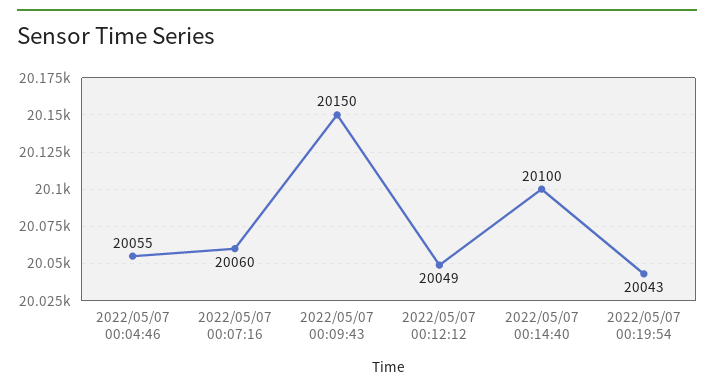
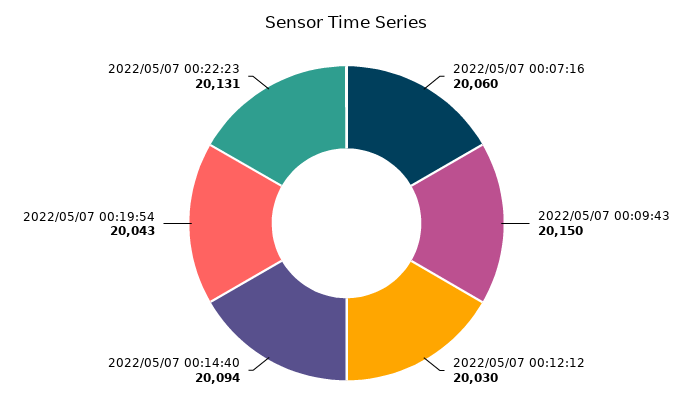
2022/05/07 00:04:46: 20055 -> none
2022/05/07 00:12:12: 20049 -> 20030
2022/05/07 00:14:40: 20100 -> 20094
2022/05/07 00:22:23: none -> 20131

